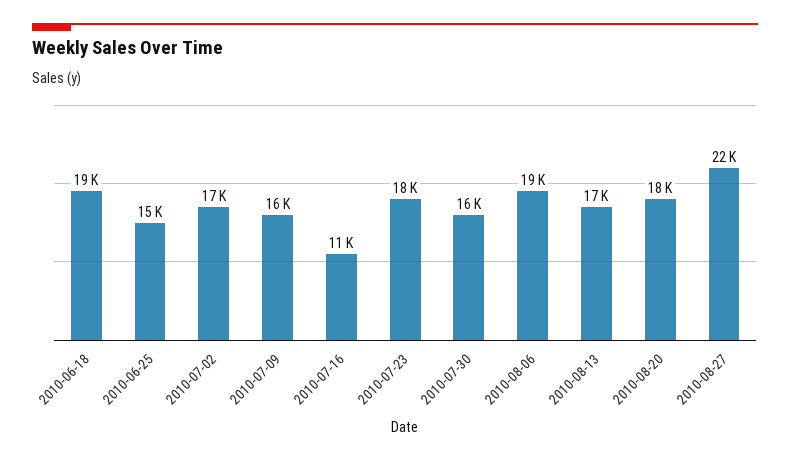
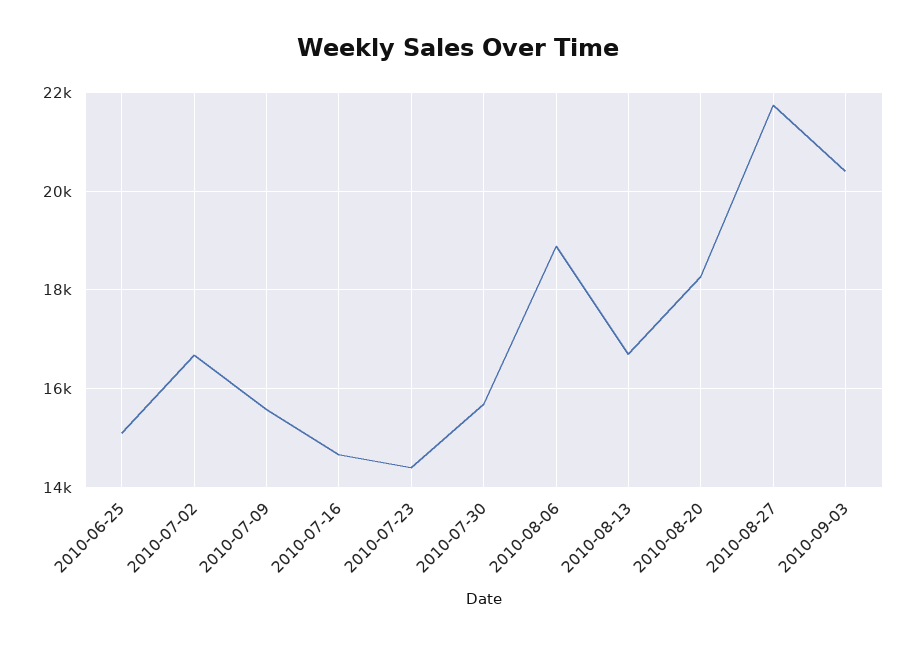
2010-06-18: 19000 -> none
2010-07-16: 11000 -> 14600
2010-07-23: 18000 -> 14400
2010-09-03: none -> 20400

